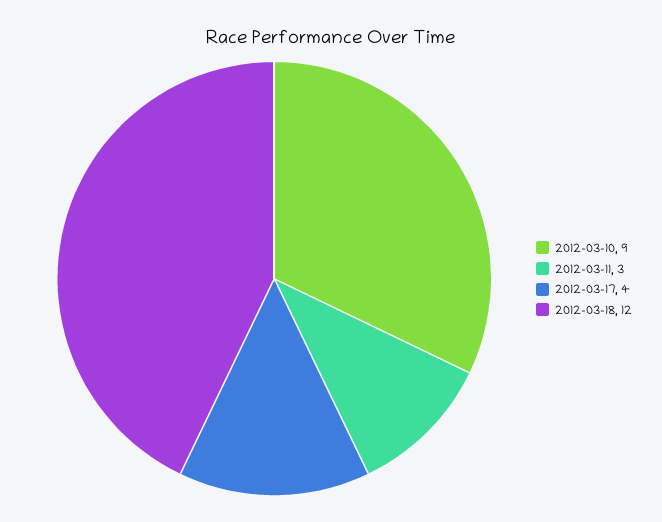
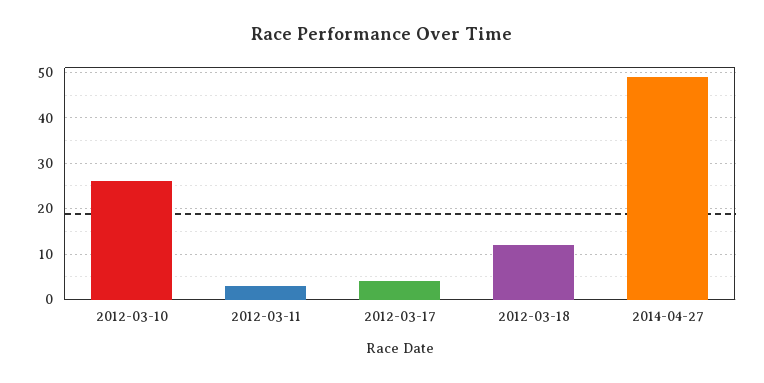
2012-03-10: 9 -> 25
2014-04-27: none -> 50

